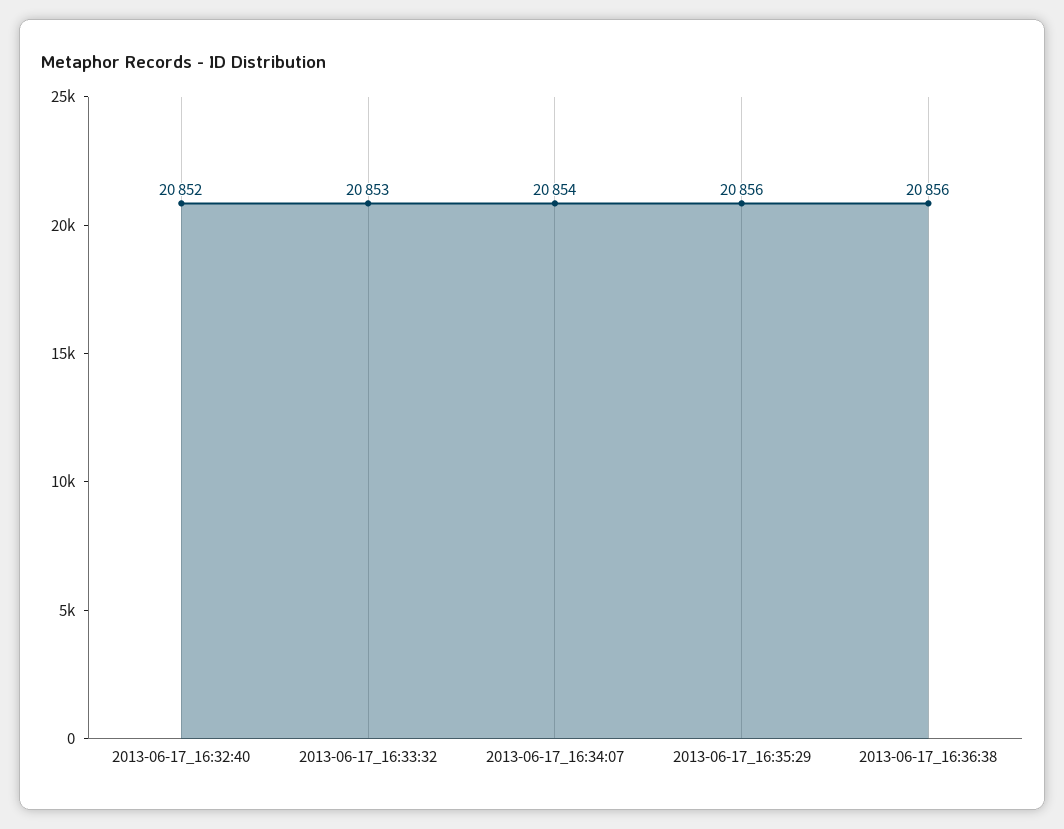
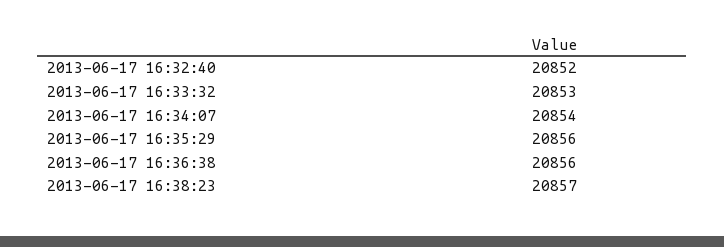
2013-06-17 16:38:23: none -> 20857

